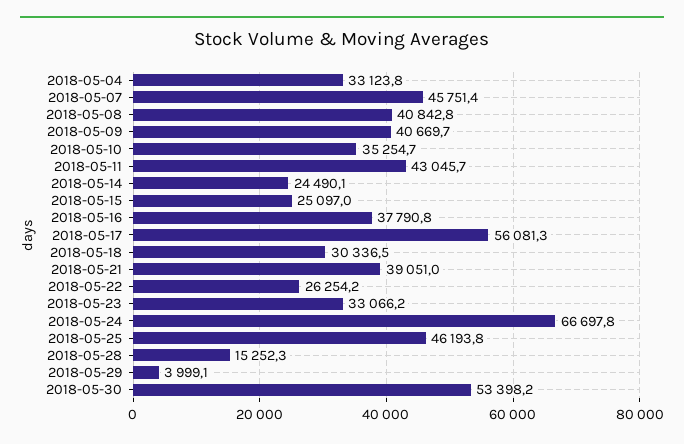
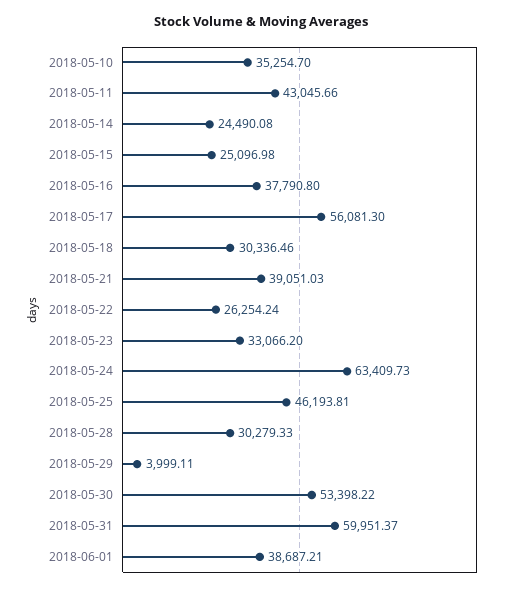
2018-05-04: 33123.8 -> none
2018-05-07: 45751.4 -> none
2018-05-08: 40842.8 -> none
2018-05-09: 40669.7 -> none
2018-05-24: 66697.8 -> 63409.73
2018-05-28: 15252.3 -> 30279.33
2018-05-31: none -> 59951.37
2018-06-01: none -> 38687.21

